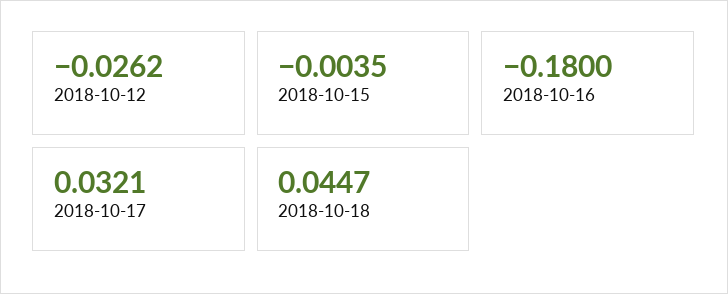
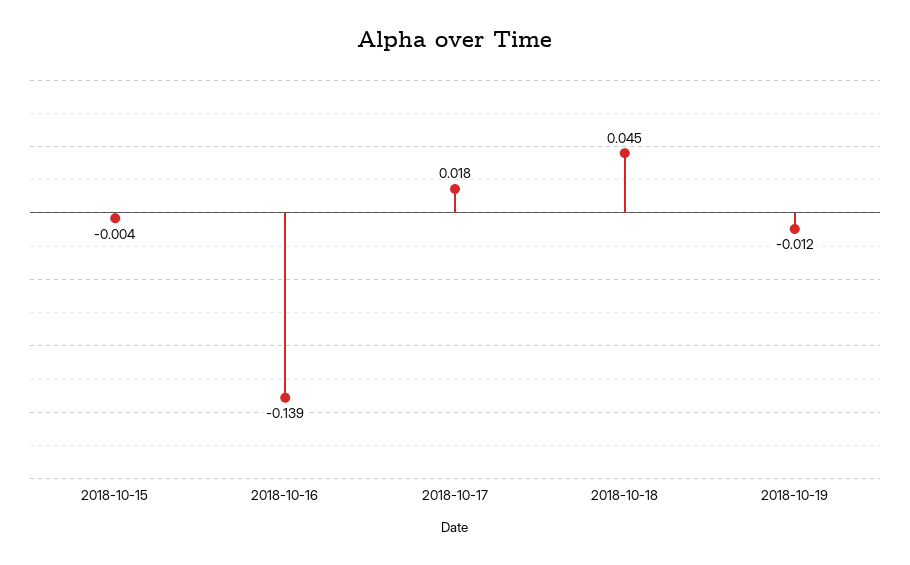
2018-10-12: -0.0262 -> none
2018-10-16: -0.18 -> -0.139
2018-10-17: 0.0321 -> 0.018
2018-10-19: none -> -0.012

